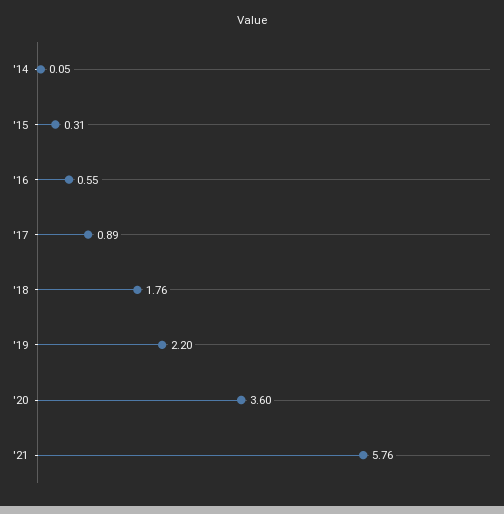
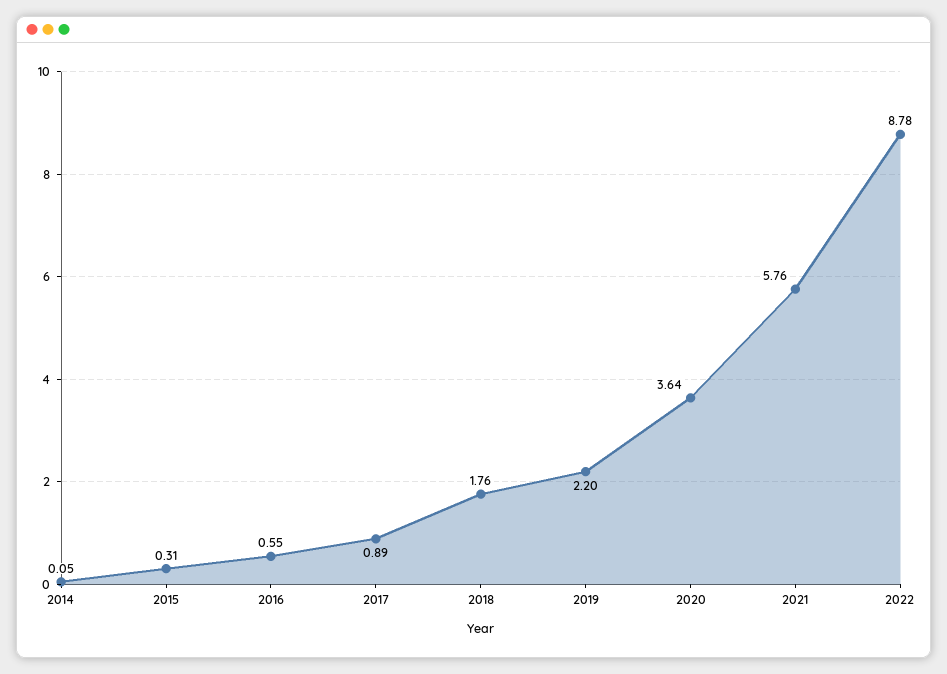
'20: 3.6 -> 3.64
2022: none -> 8.78

